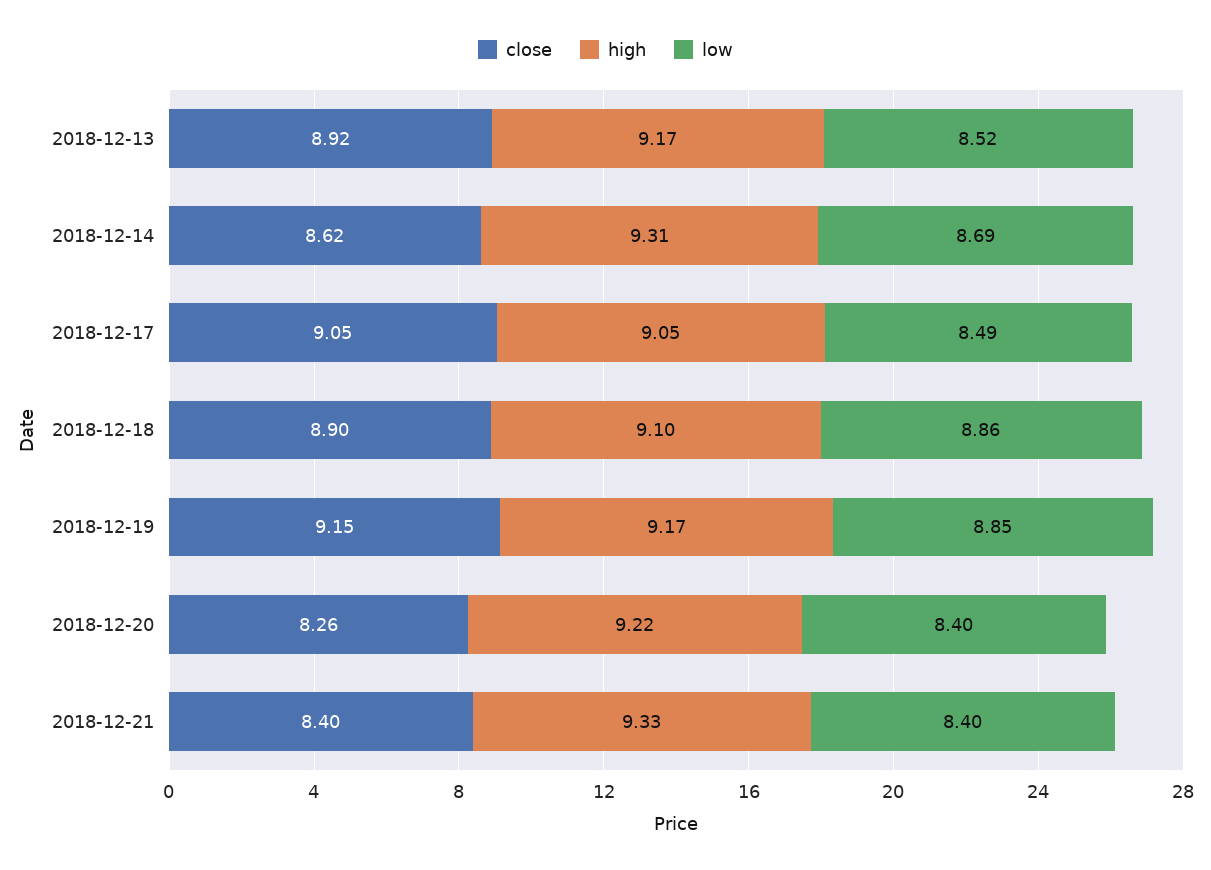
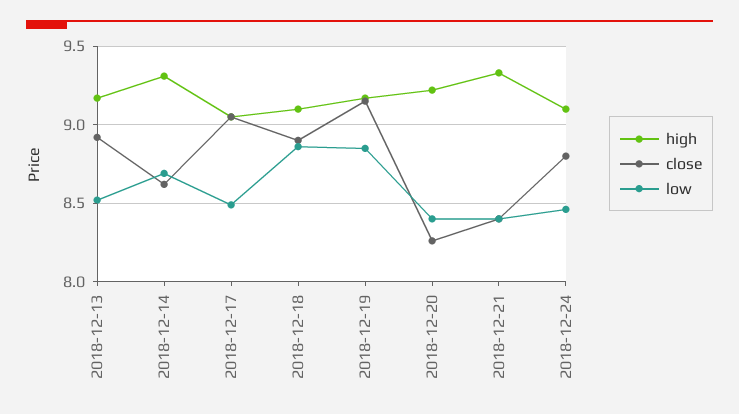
high, 2018-12-24: none -> 9.1
close, 2018-12-24: none -> 8.8
low, 2018-12-24: none -> 8.45

